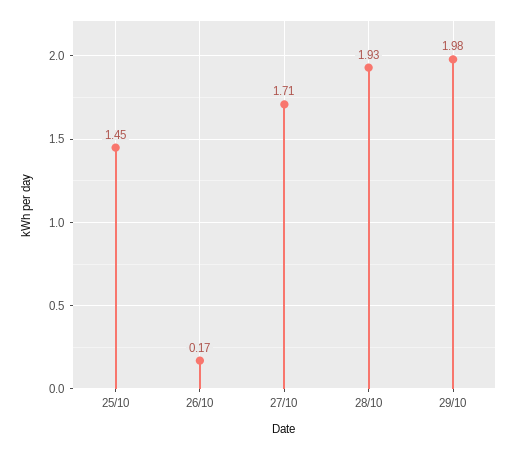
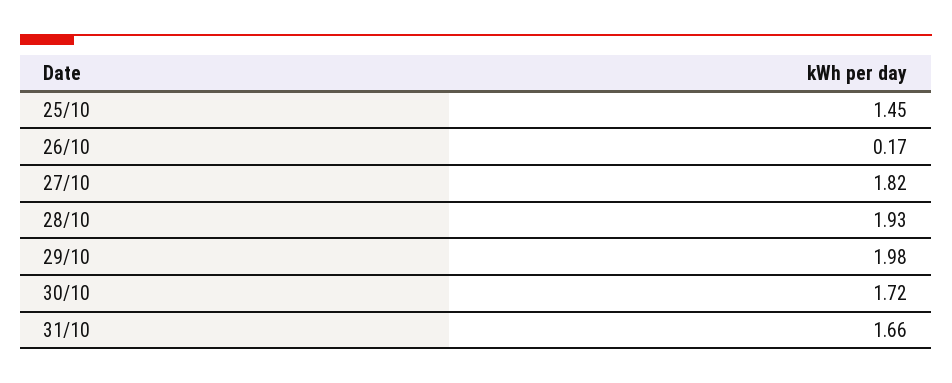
27/10: 1.71 -> 1.82
30/10: none -> 1.72
31/10: none -> 1.66

